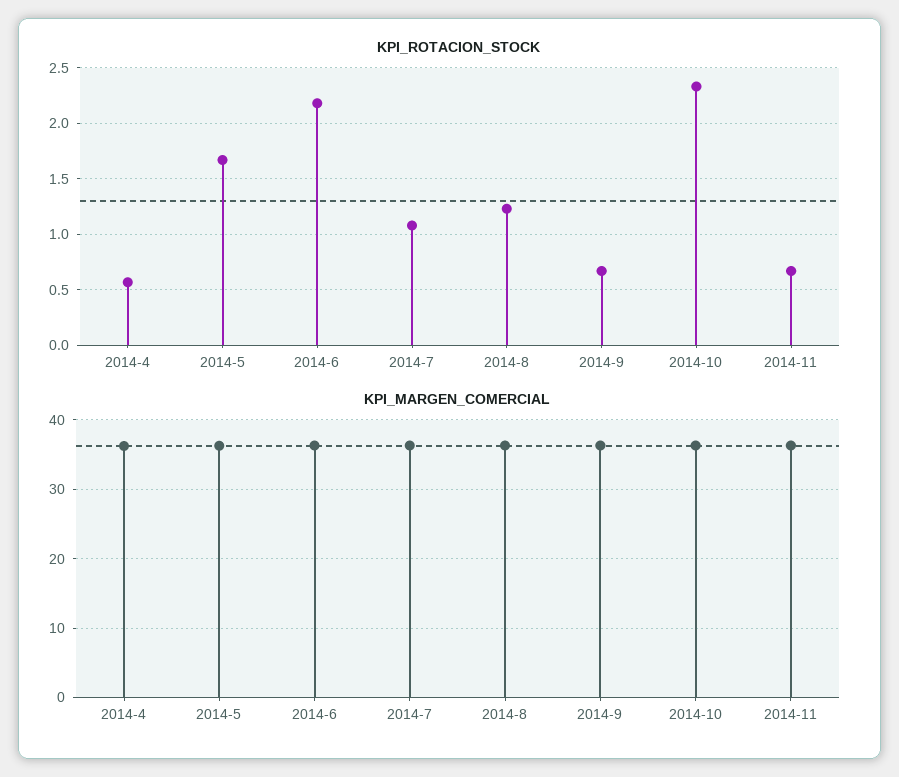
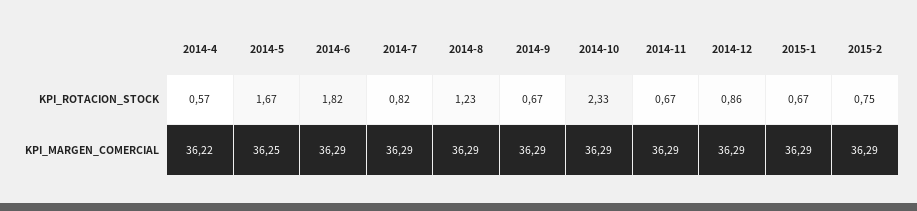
KPI_ROTACION_STOCK, 2014-6: 2.2 -> 1.82
KPI_ROTACION_STOCK, 2014-7: 1.1 -> 0.82
KPI_ROTACION_STOCK, 2014-12: none -> 0.86
KPI_ROTACION_STOCK, 2015-1: none -> 0.67
KPI_ROTACION_STOCK, 2015-2: none -> 0.75
KPI_MARGEN_COMERCIAL, 2014-12: none -> 36.29
KPI_MARGEN_COMERCIAL, 2015-1: none -> 36.29
KPI_MARGEN_COMERCIAL, 2015-2: none -> 36.29

